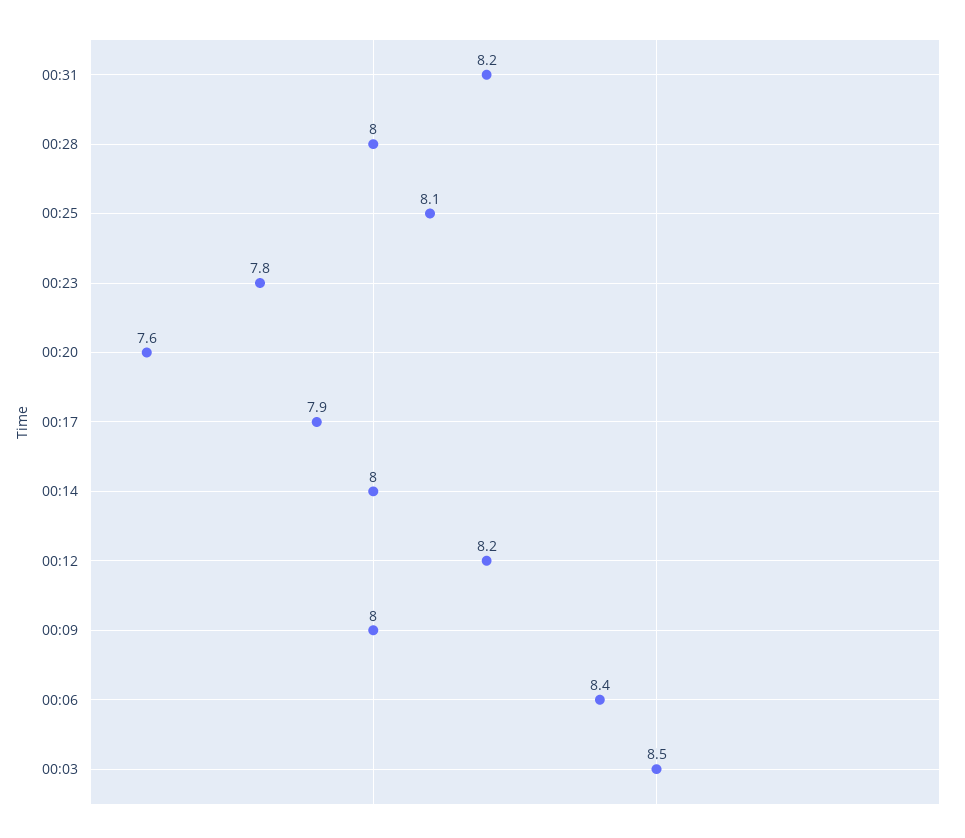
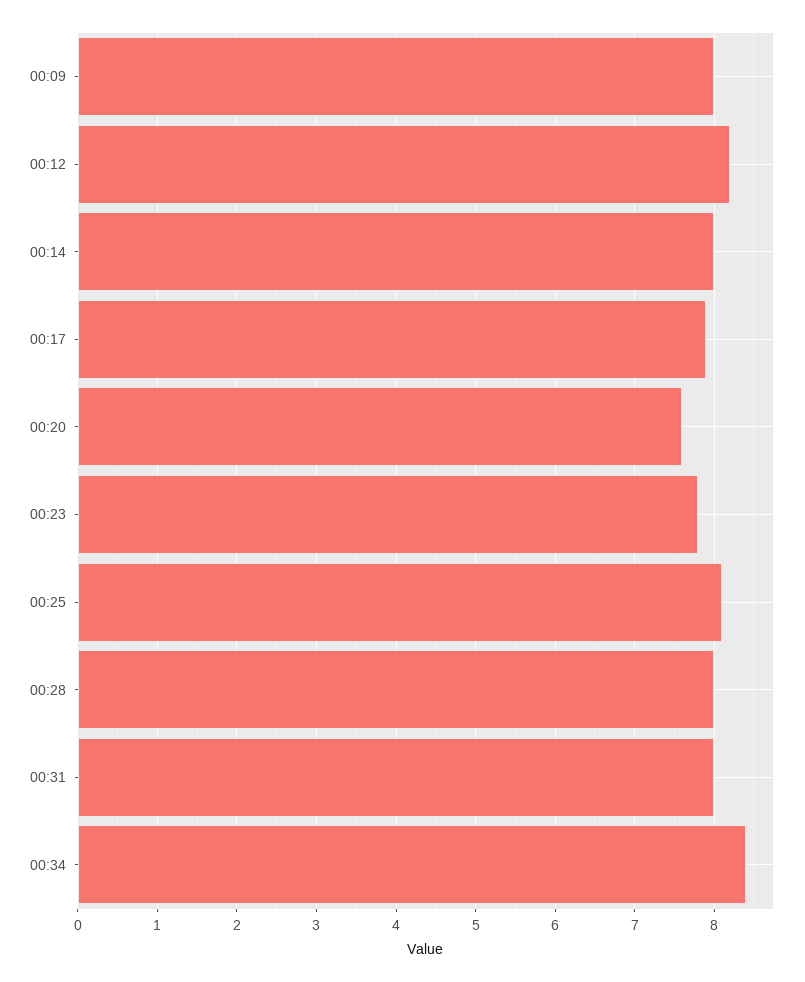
00:31: 8.2 -> 8
00:06: 8.4 -> none
00:03: 8.5 -> none
00:34: none -> 8.4

